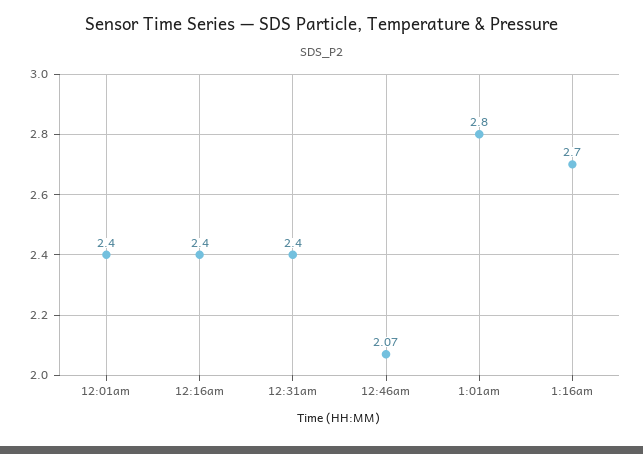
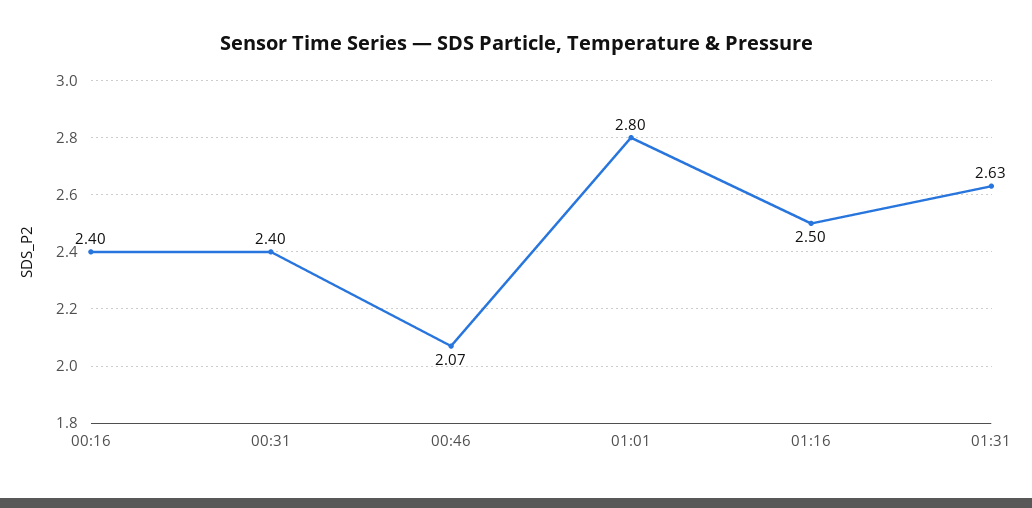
12:01am: 2.4 -> none
1:16am: 2.7 -> 2.5
01:31: none -> 2.63

